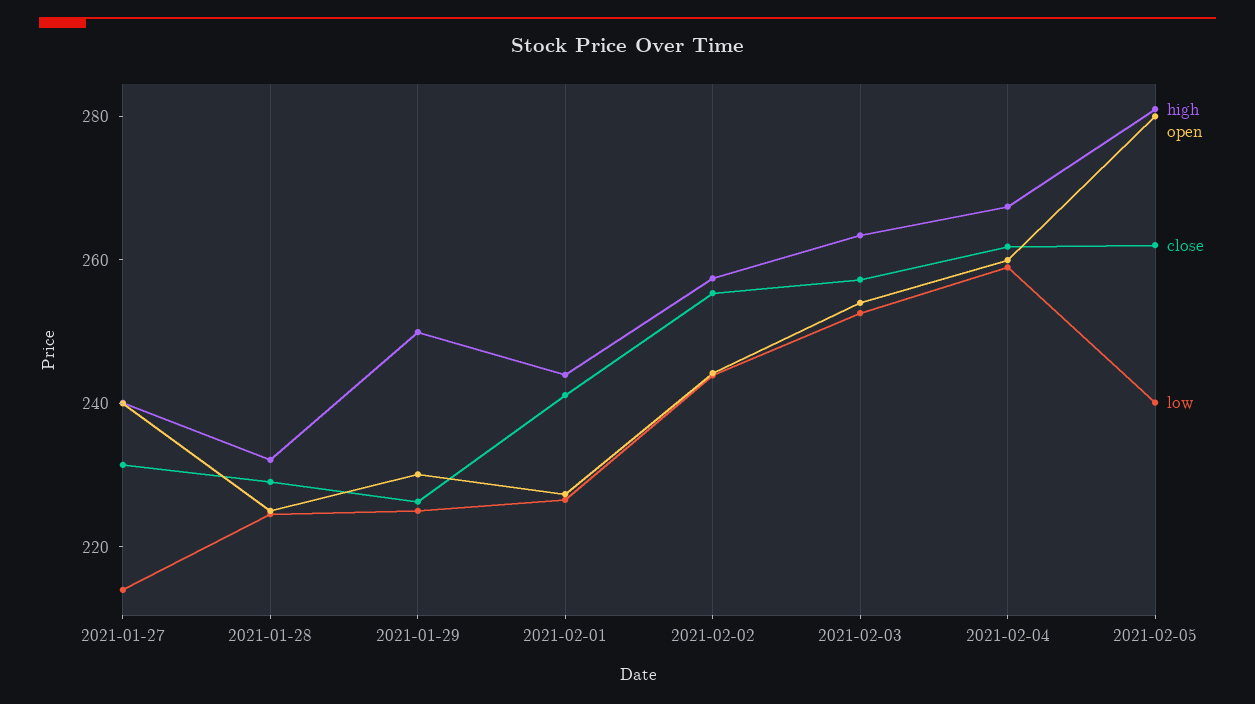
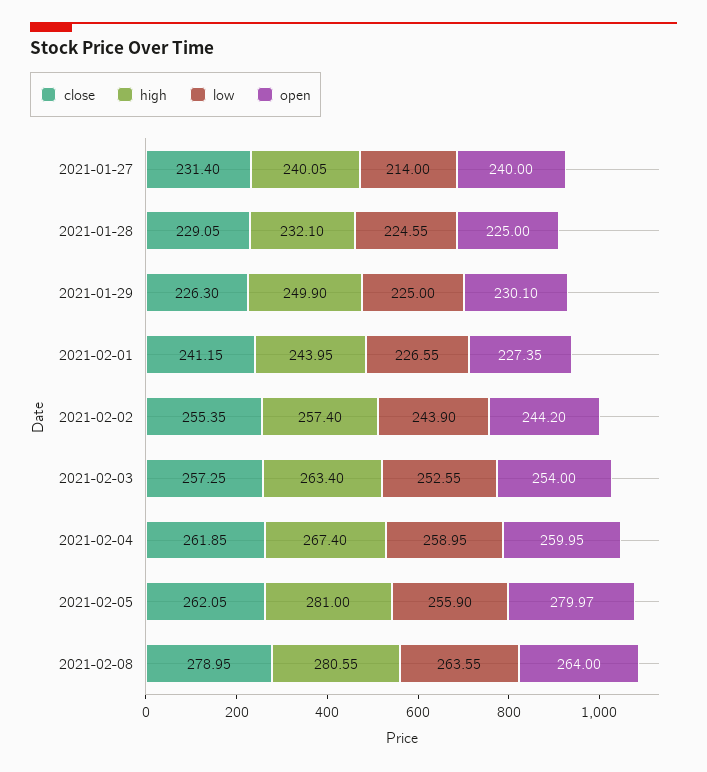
low, 2021-02-05: 240 -> 255.9
close, 2021-02-08: none -> 278.95
high, 2021-02-08: none -> 280.55
low, 2021-02-08: none -> 263.55
open, 2021-02-08: none -> 264

